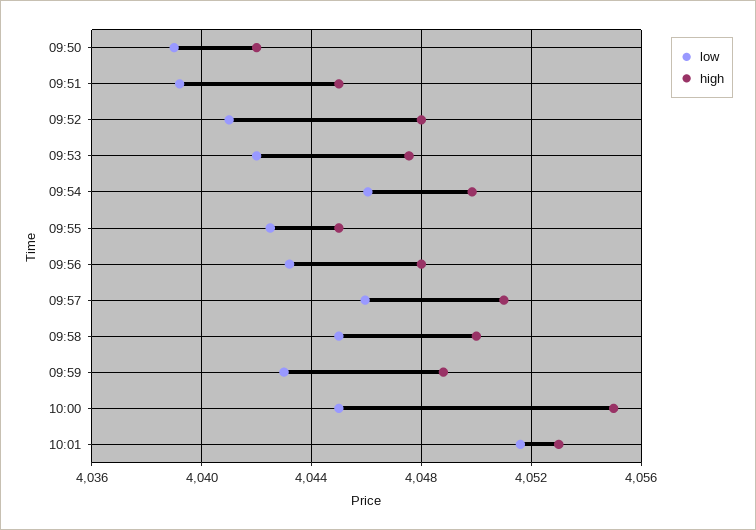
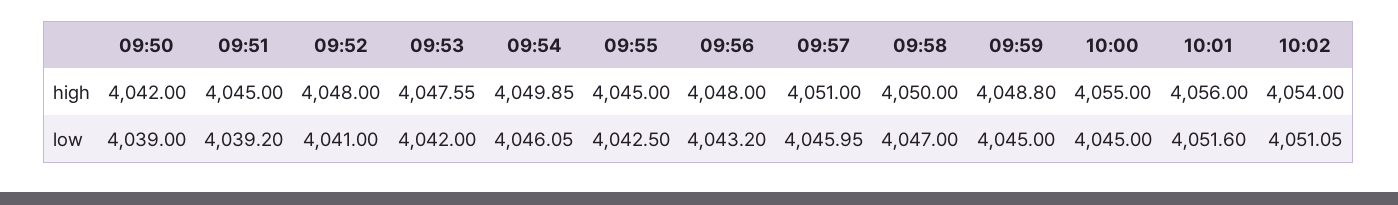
low, 09:58: 4045 -> 4047
low, 09:59: 4043 -> 4045
high, 10:01: 4053 -> 4056
high, 10:02: none -> 4054
low, 10:02: none -> 4051.05

